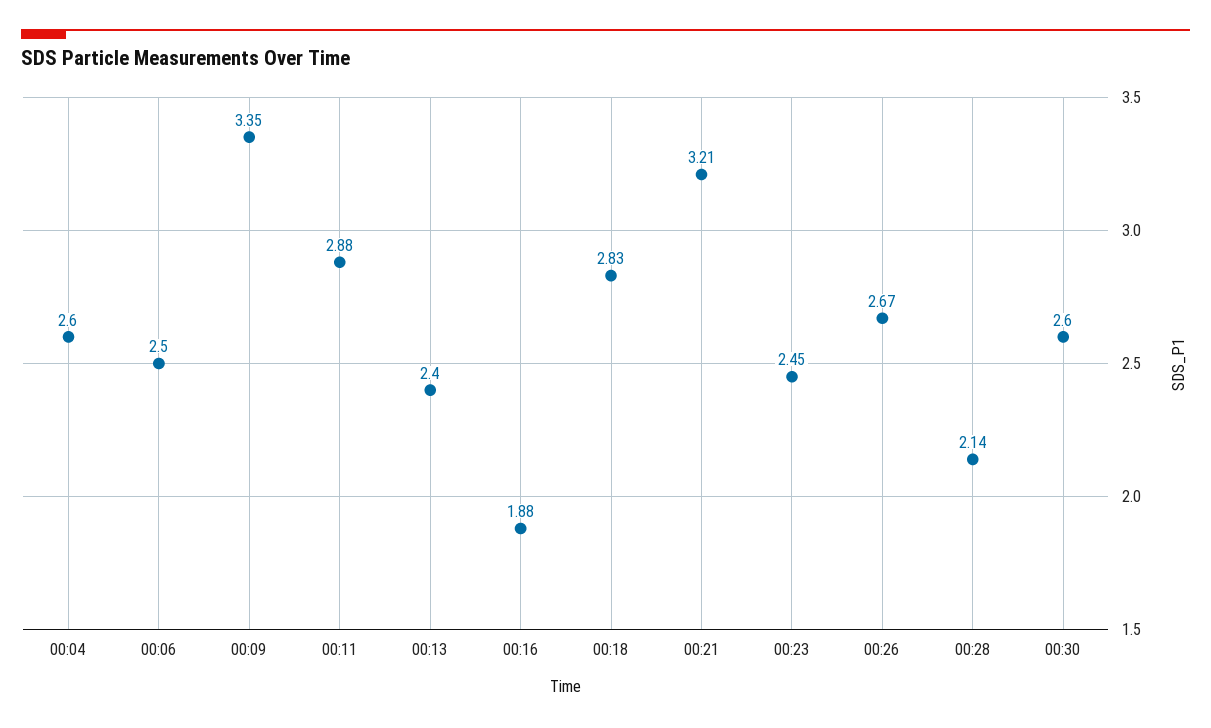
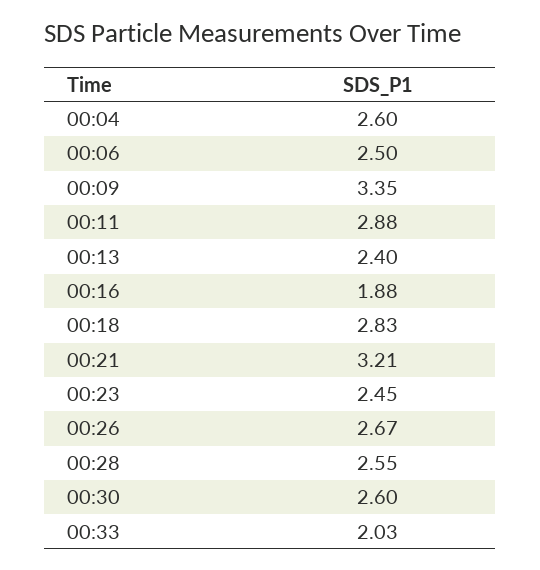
00:28: 2.14 -> 2.55
00:33: none -> 2.03

